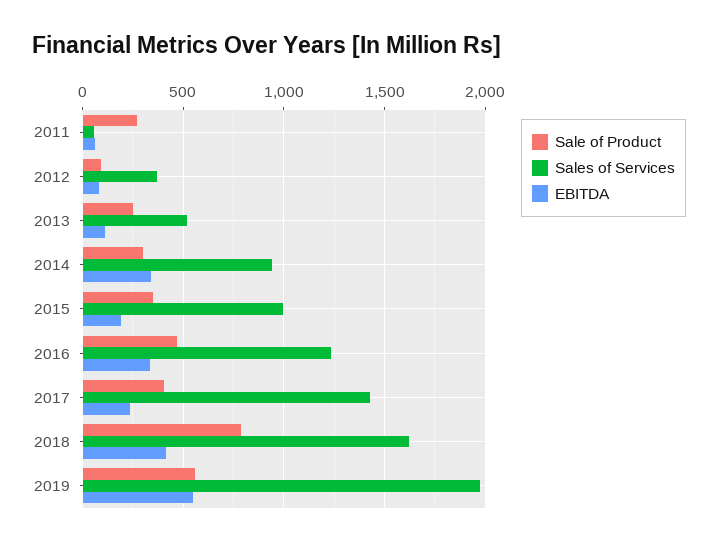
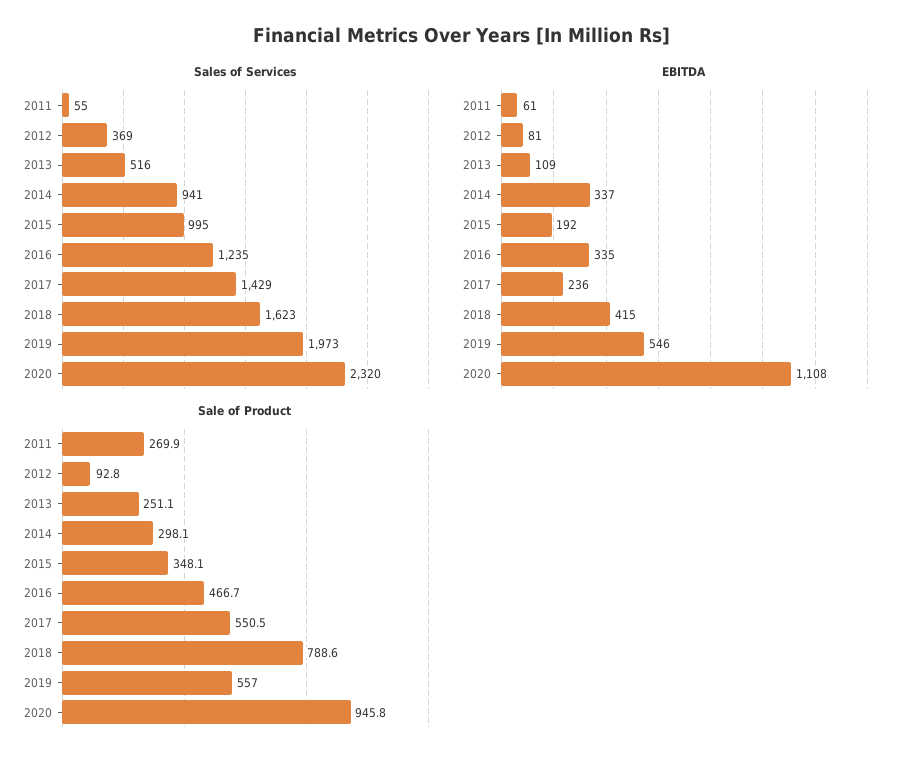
Sale of Product, 2017: 400 -> 550.5
Sales of Services, 2020: none -> 2320
EBITDA, 2020: none -> 1108
Sale of Product, 2020: none -> 945.8

